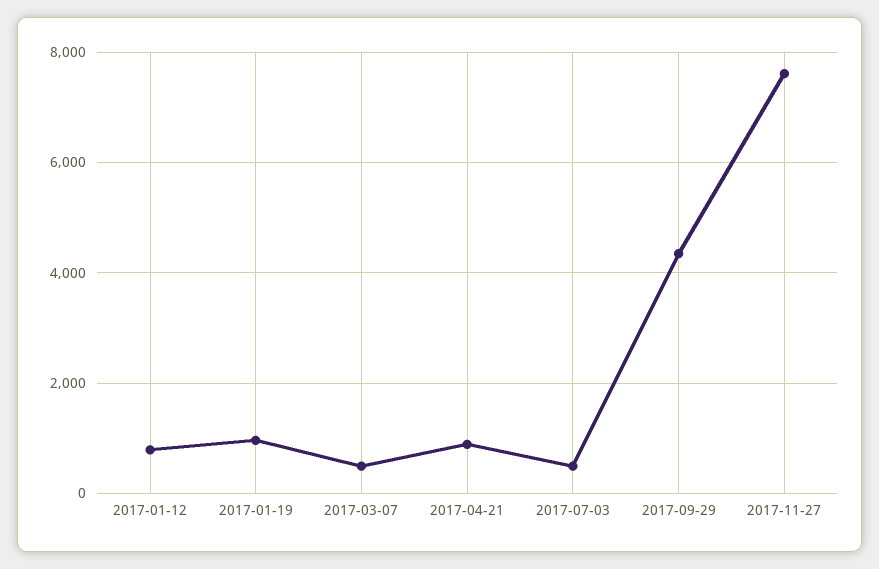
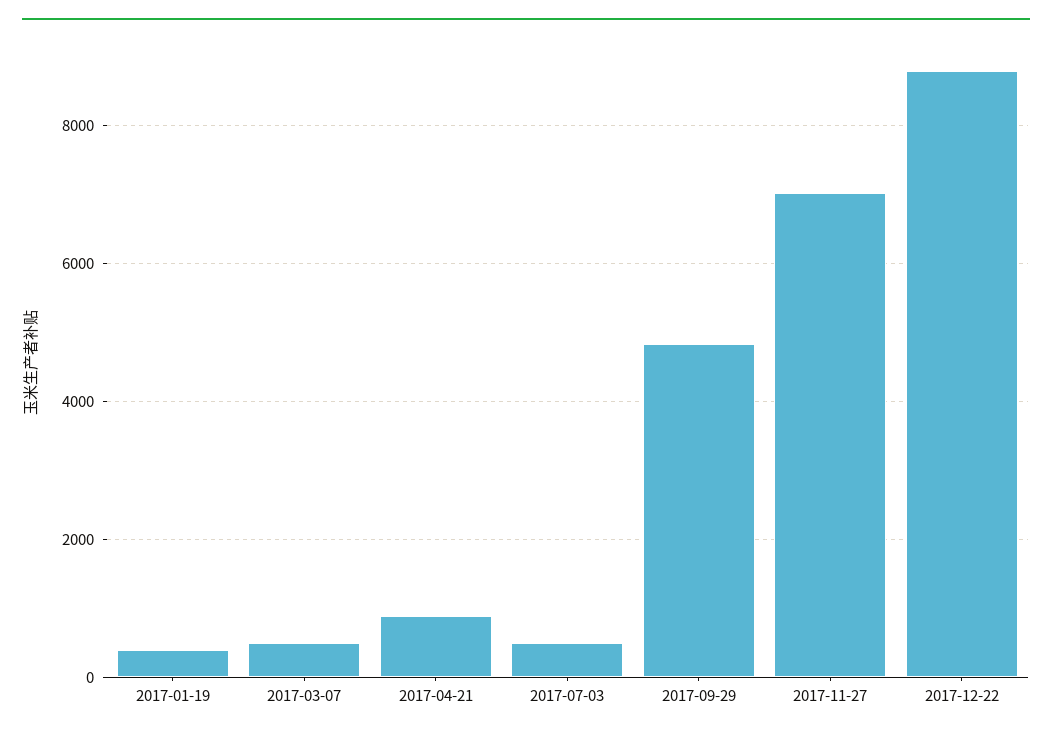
2017-01-12: 800 -> none
2017-01-19: 1000 -> 400
2017-09-29: 4400 -> 4800
2017-11-27: 7600 -> 7000
2017-12-22: none -> 8800

